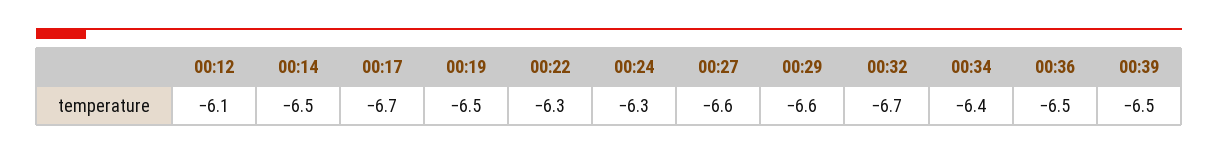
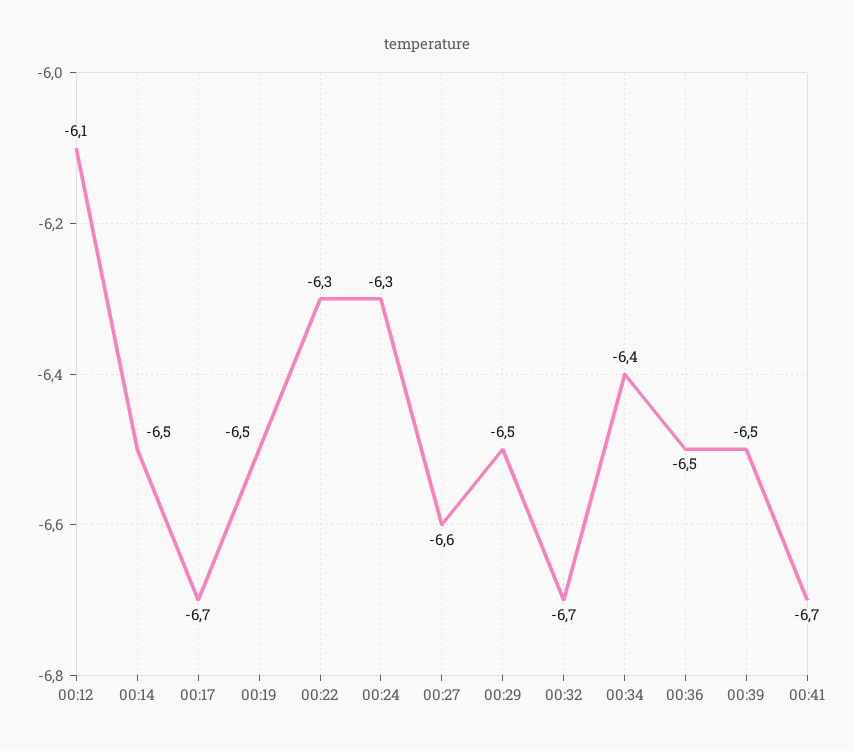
00:29: -6.6 -> -6.5
00:41: none -> -6.7

